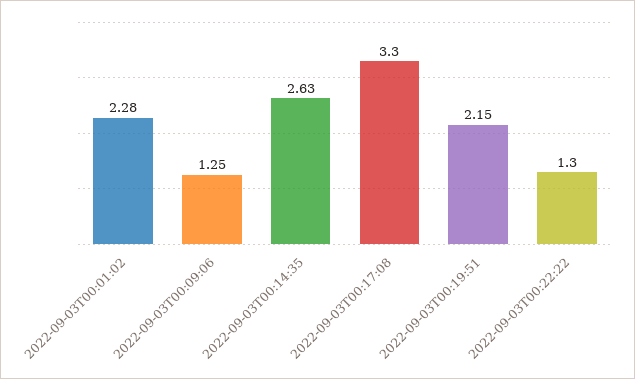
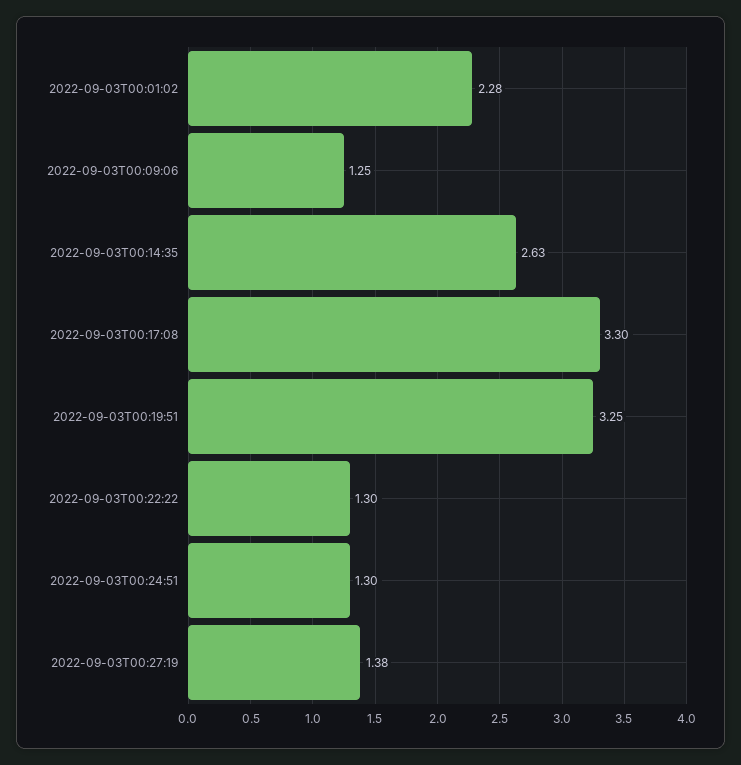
2022-09-03T00:19:51: 2.15 -> 3.25
2022-09-03T00:24:51: none -> 1.3
2022-09-03T00:27:19: none -> 1.38

